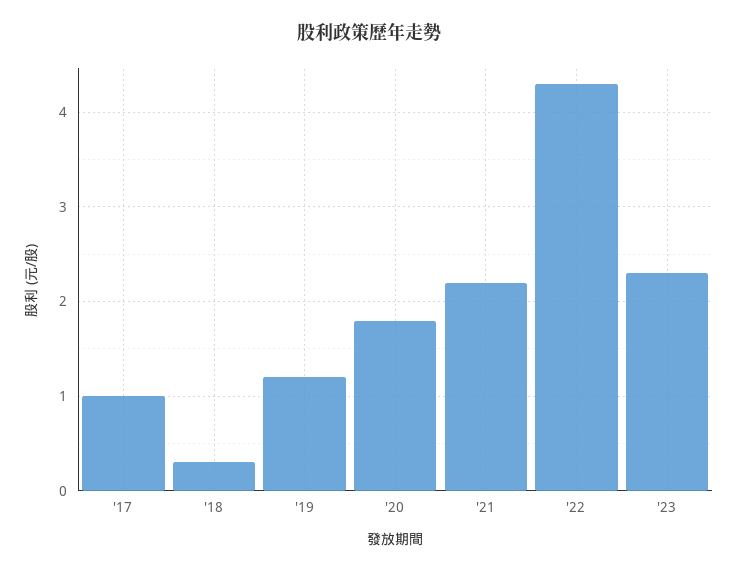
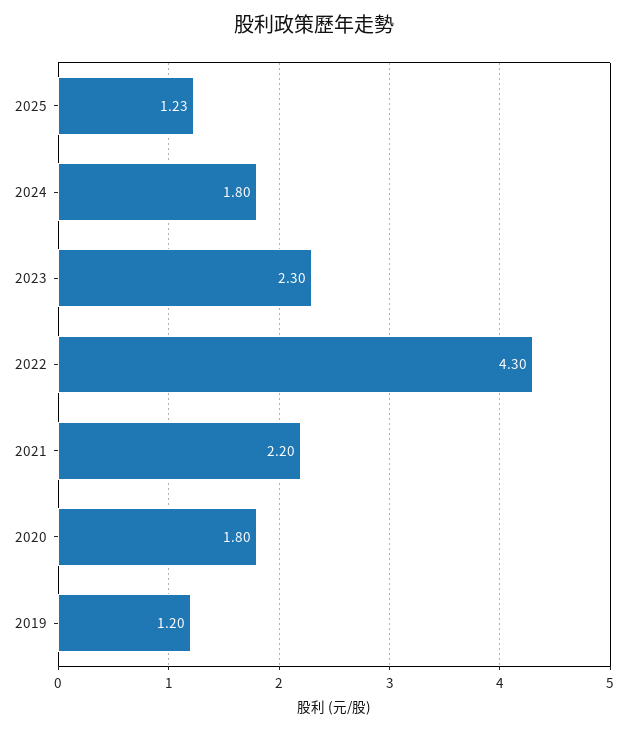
'17: 1 -> none
'18: 0.3 -> none
2025: none -> 1.23
2024: none -> 1.8

